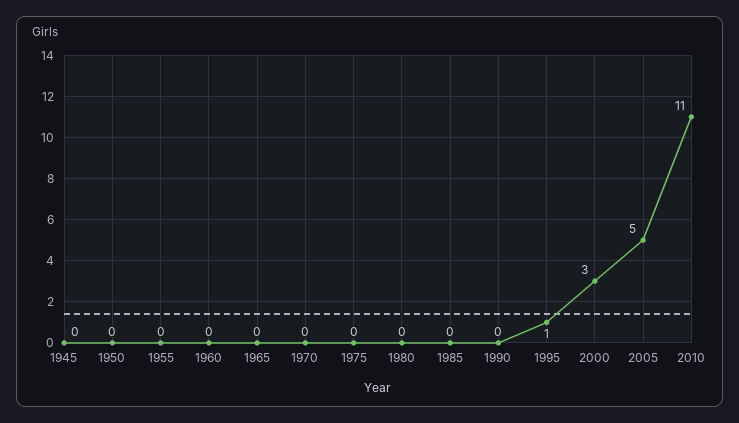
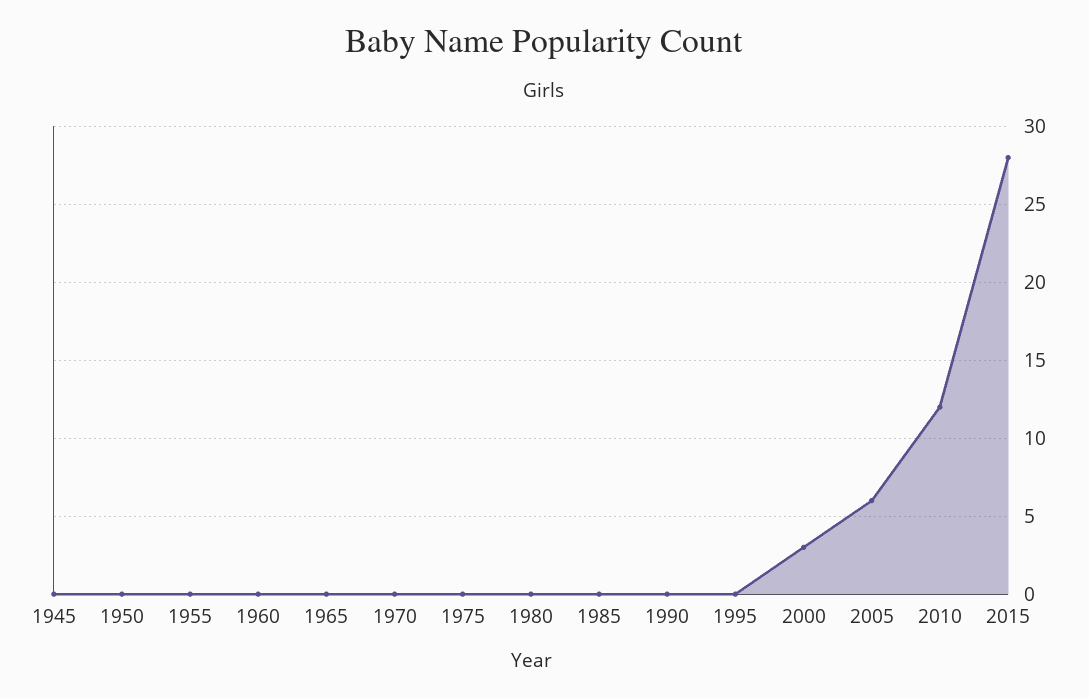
1995: 1 -> 0
2005: 5 -> 6
2010: 11 -> 12
2015: none -> 28

